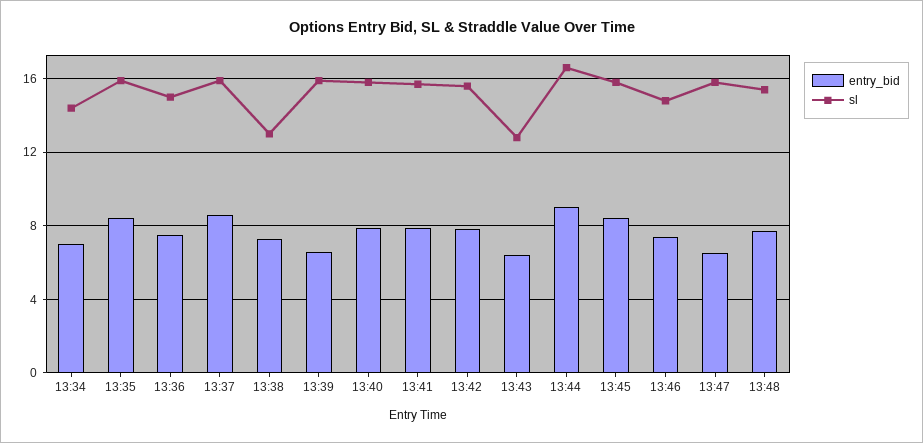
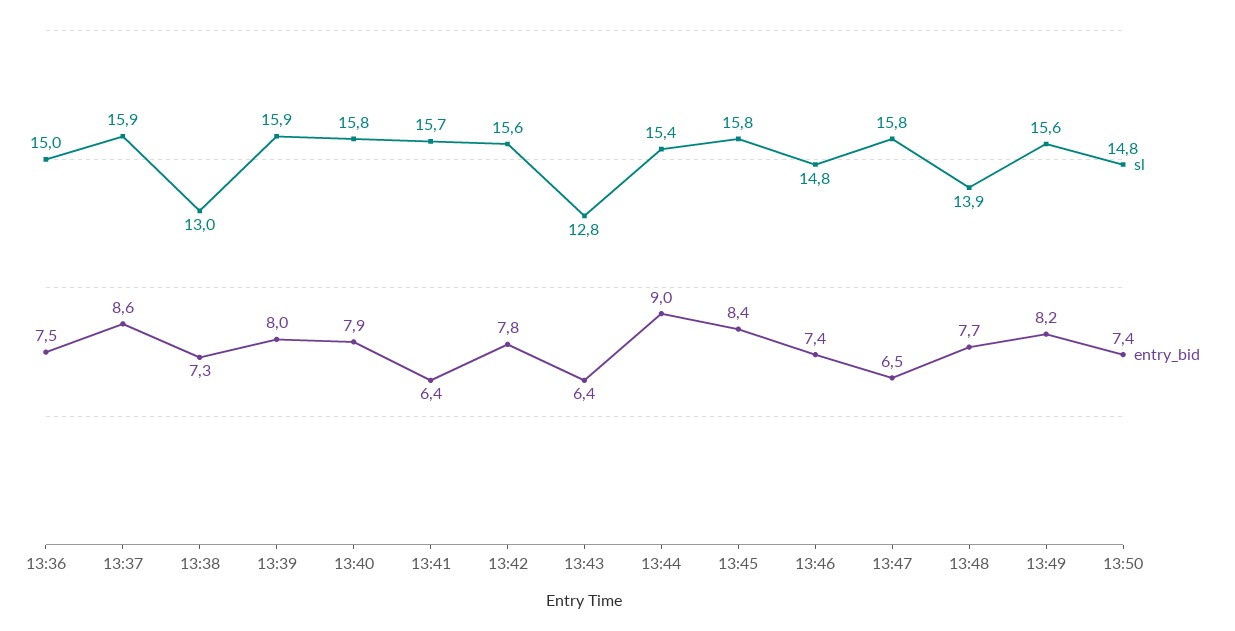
entry_bid, 13:34: 7 -> none
sl, 13:34: 14.5 -> none
entry_bid, 13:35: 8.5 -> none
sl, 13:35: 16 -> none
entry_bid, 13:39: 6.5 -> 8
entry_bid, 13:41: 8 -> 6.4
sl, 13:44: 16.5 -> 15.4
sl, 13:48: 15.5 -> 13.9
sl, 13:49: none -> 15.6
entry_bid, 13:49: none -> 8.2
sl, 13:50: none -> 14.8
entry_bid, 13:50: none -> 7.4

